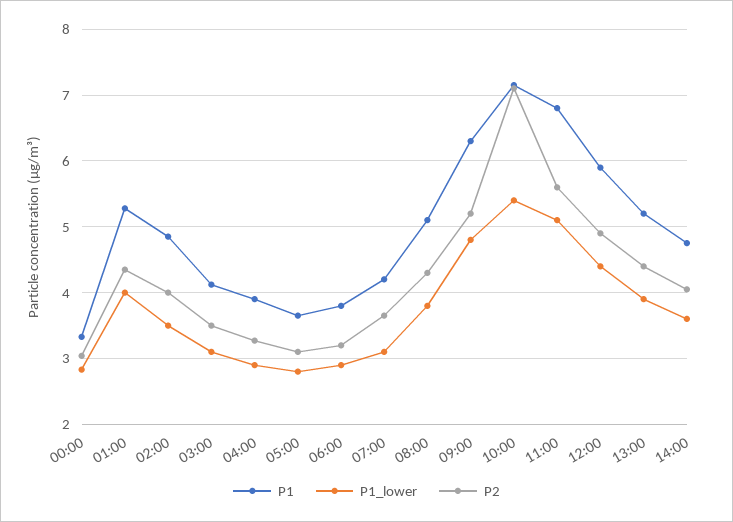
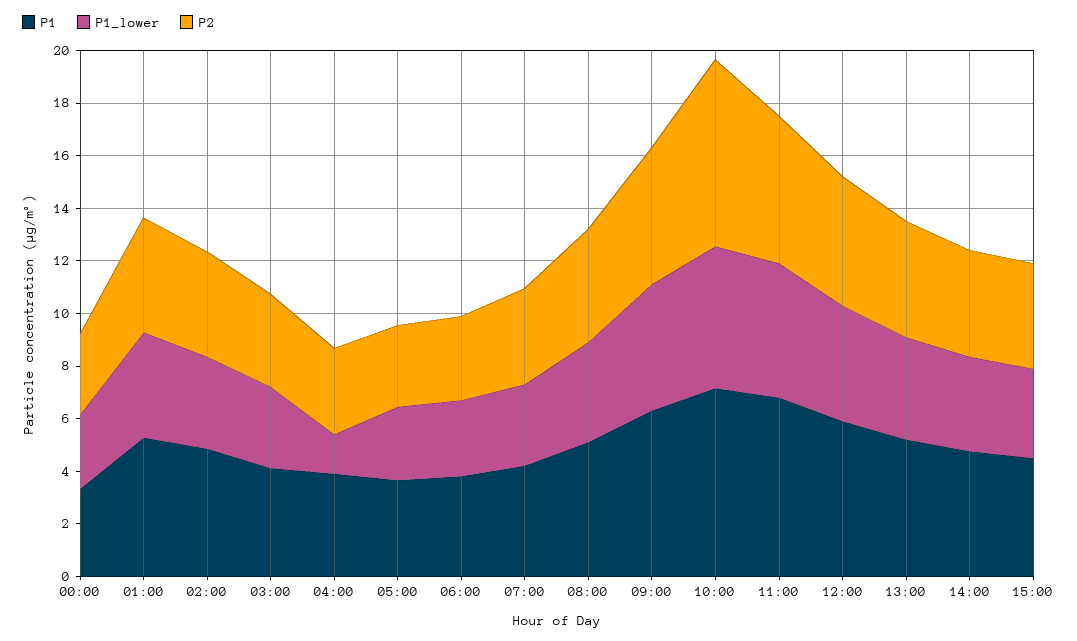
P1_lower, 04:00: 2.9 -> 1.5
P1, 15:00: none -> 4.5
P1_lower, 15:00: none -> 3.5
P2, 15:00: none -> 4

